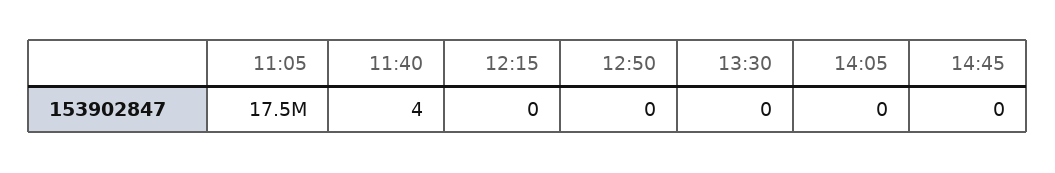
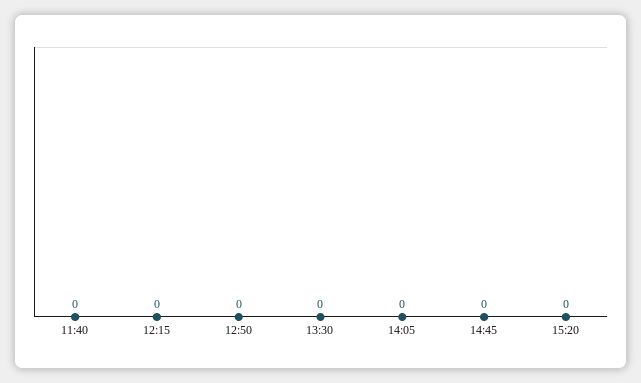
11:05: 17500000 -> none
11:40: 4 -> 0
15:20: none -> 0

